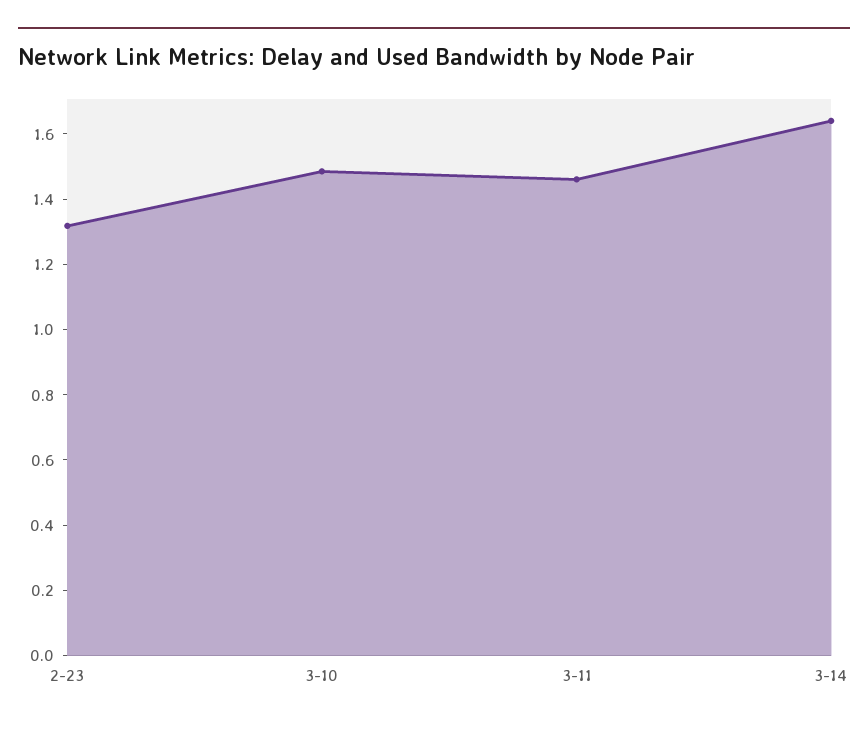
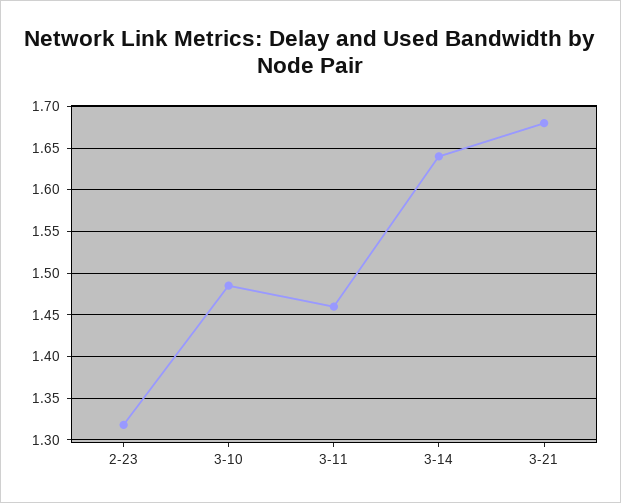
3-21: none -> 1.68

